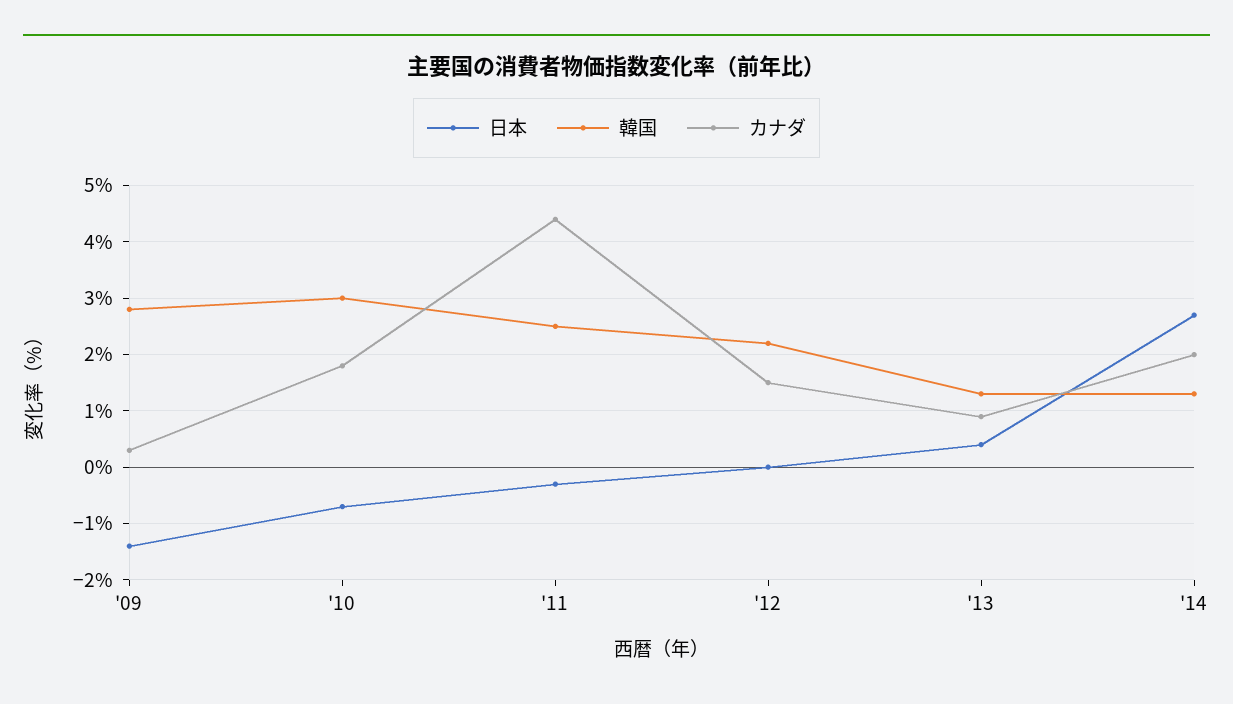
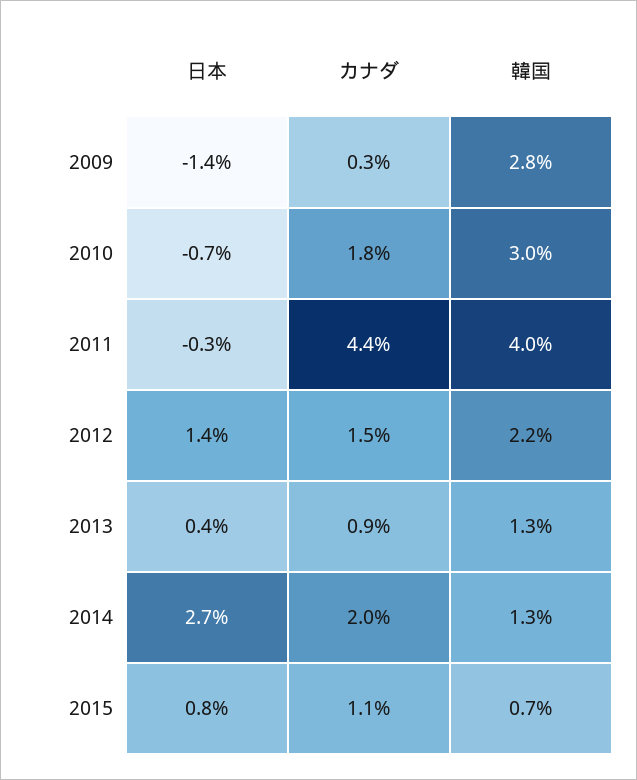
韓国, '11: 2.5 -> 4
日本, '12: 0 -> 1.4
日本, 2015: none -> 0.8
カナダ, 2015: none -> 1.1
韓国, 2015: none -> 0.7

